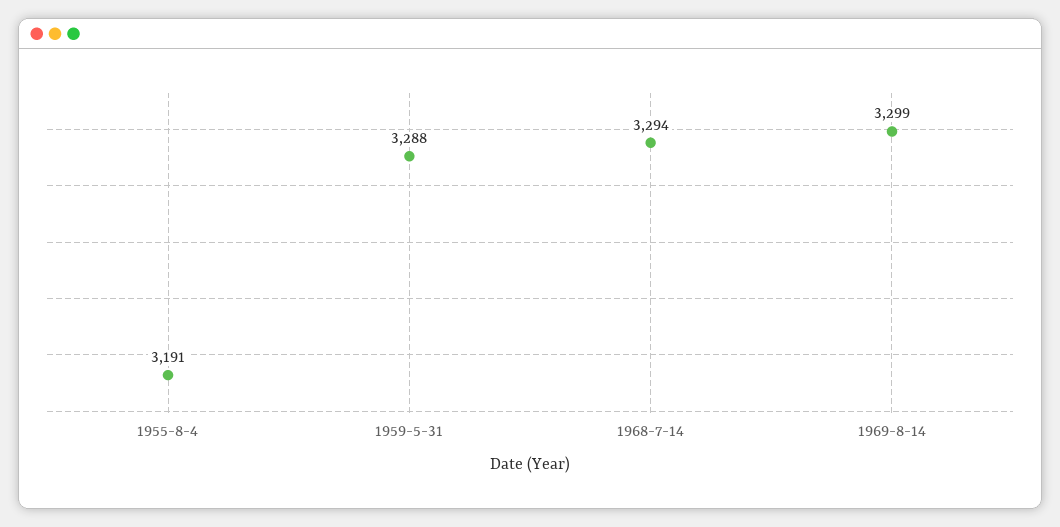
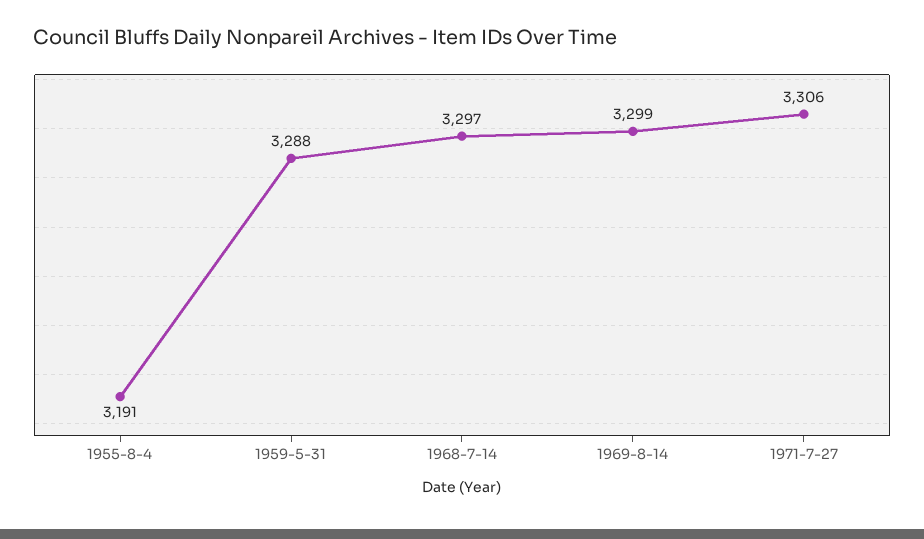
1968-7-14: 3294 -> 3297
1971-7-27: none -> 3306

